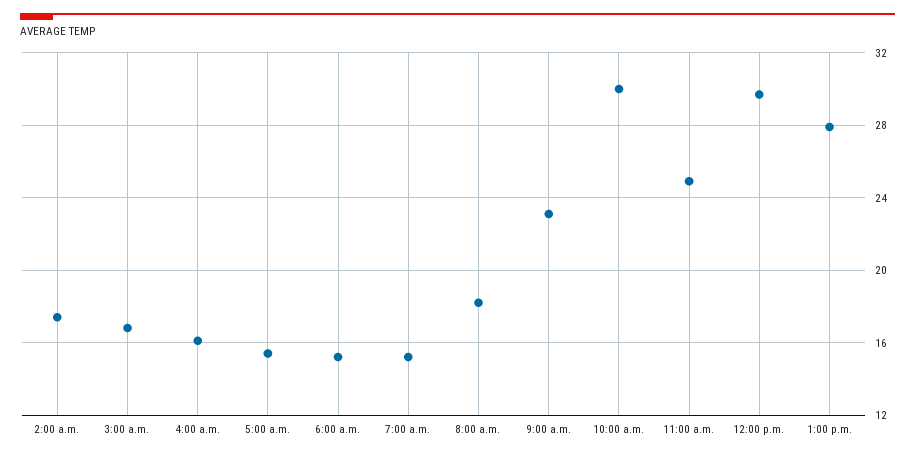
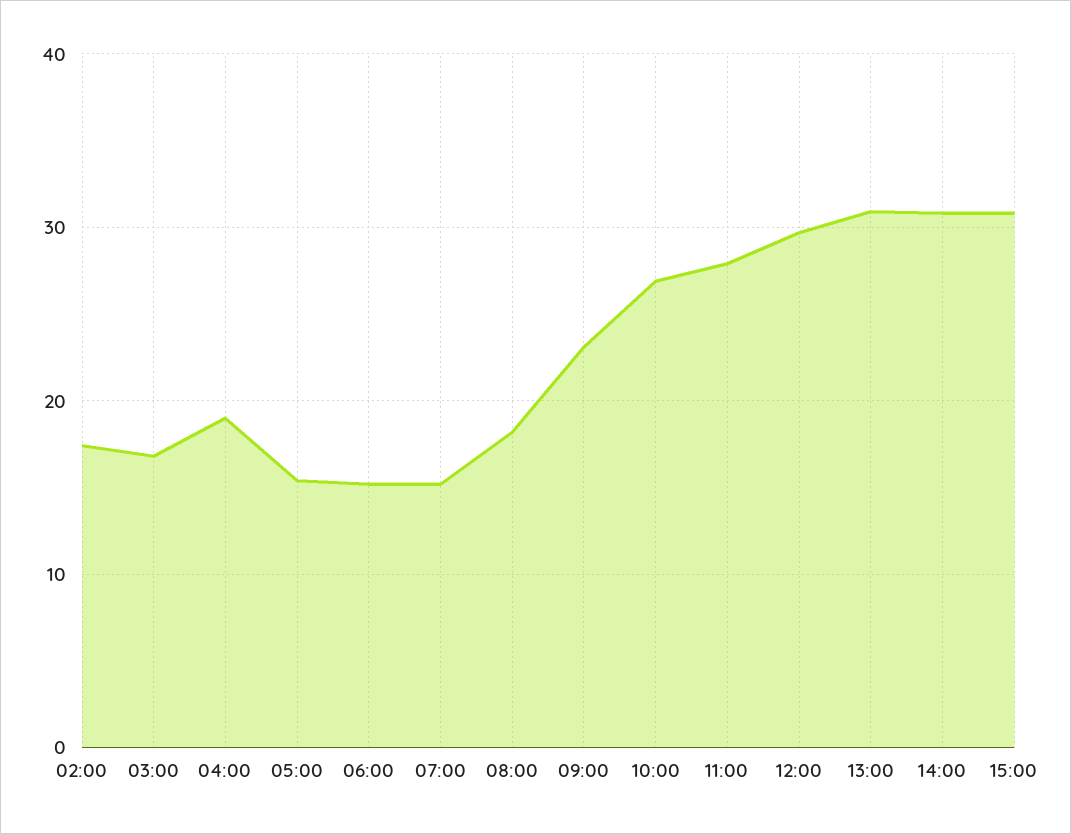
4:00 a.m.: 16 -> 19
10:00 a.m.: 30 -> 27
11:00 a.m.: 25 -> 28
1:00 p.m.: 28 -> 31
14:00: none -> 31
15:00: none -> 31

